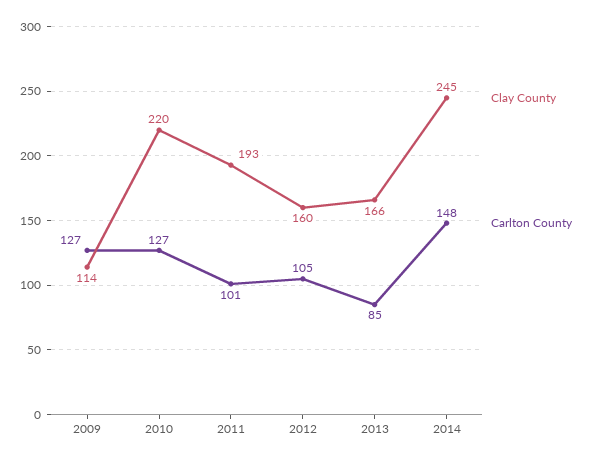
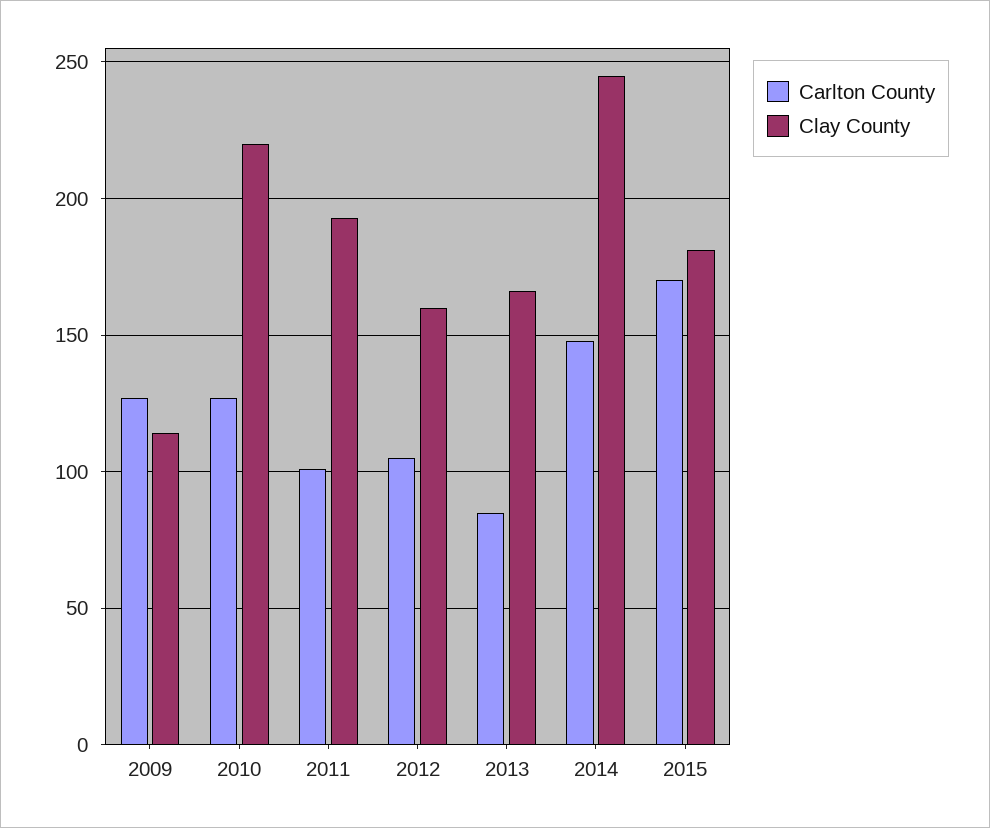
Carlton County, 2015: none -> 170
Clay County, 2015: none -> 180

